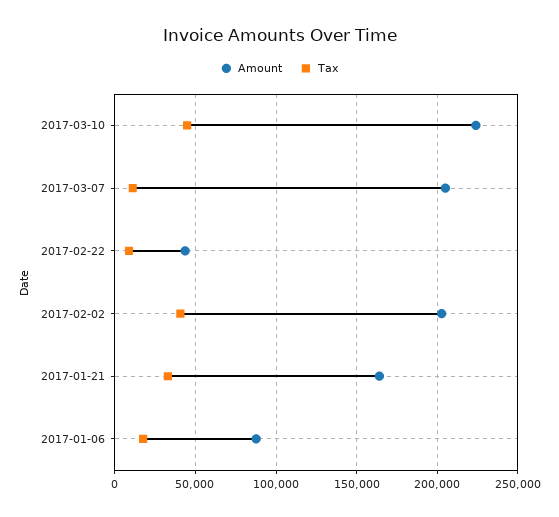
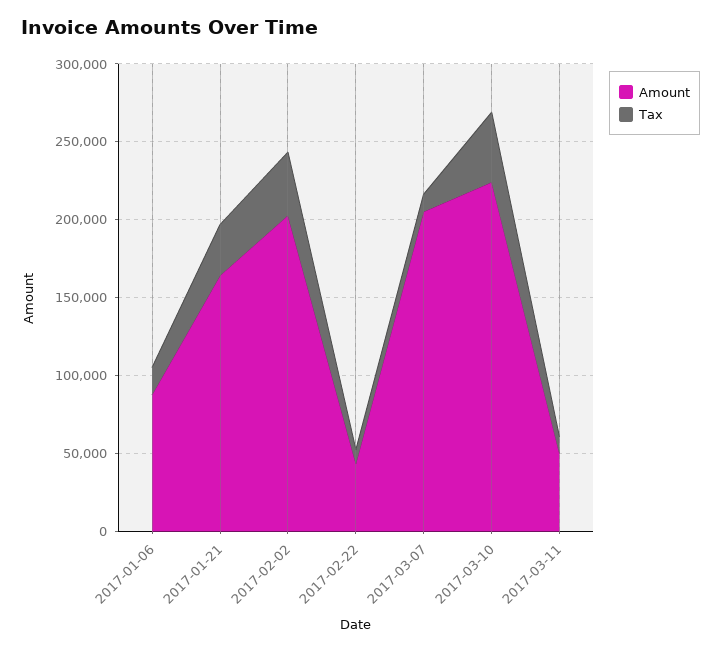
Amount, 2017-03-11: none -> 50000
Tax, 2017-03-11: none -> 10000

